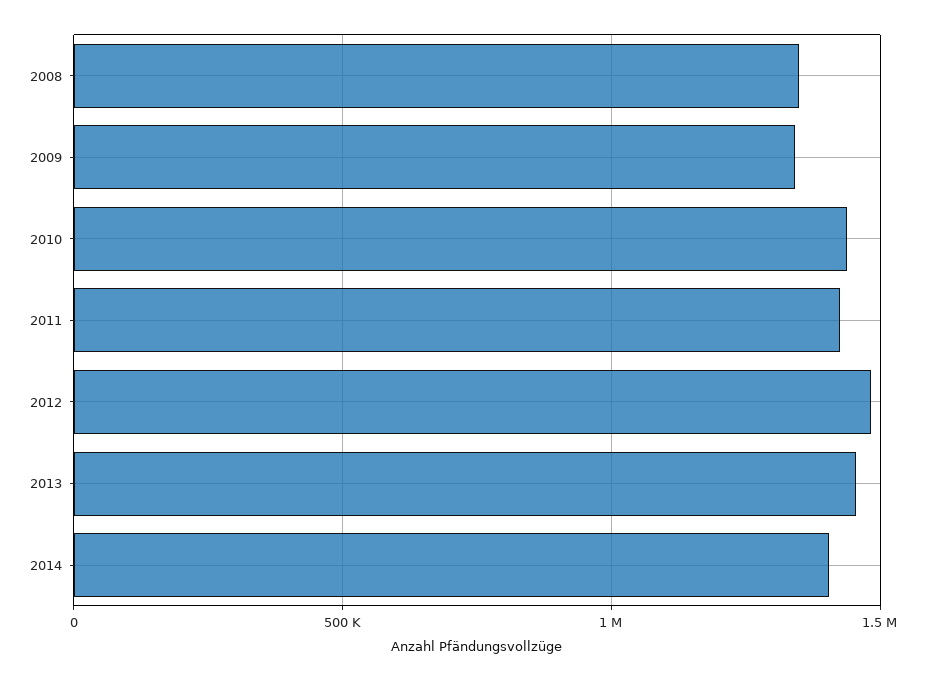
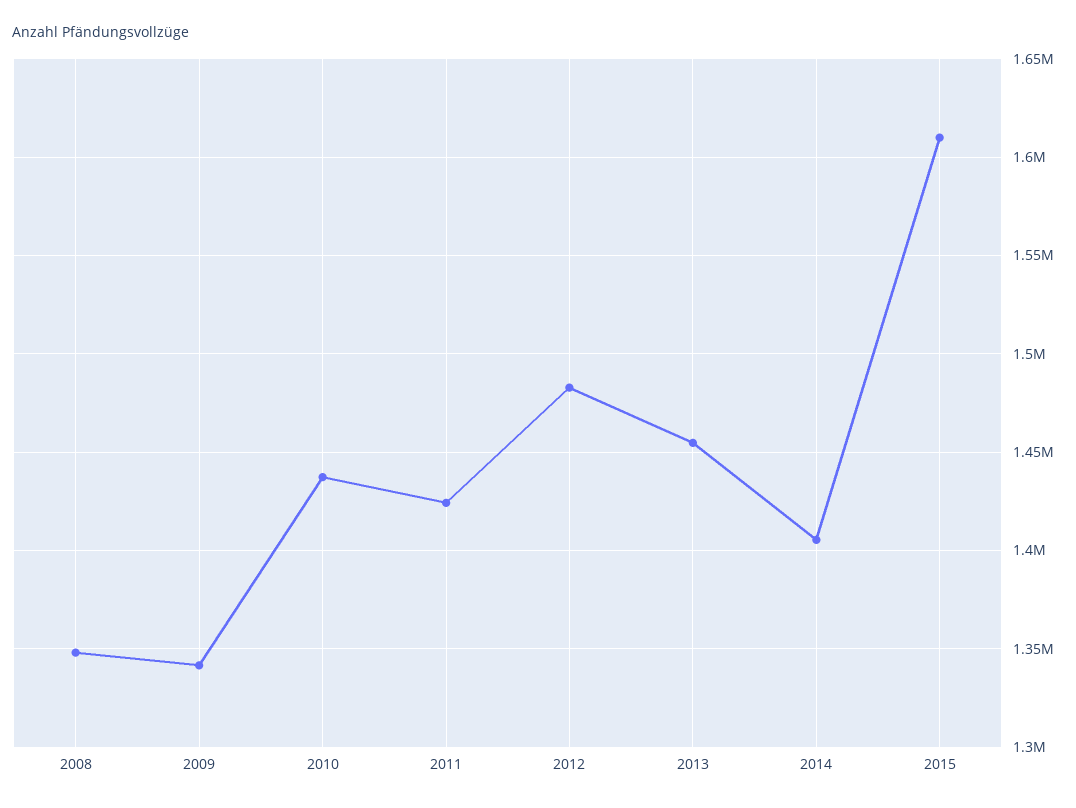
2015: none -> 1610000

